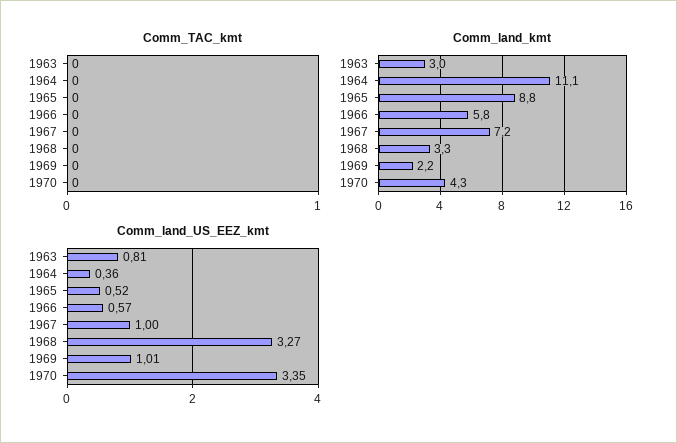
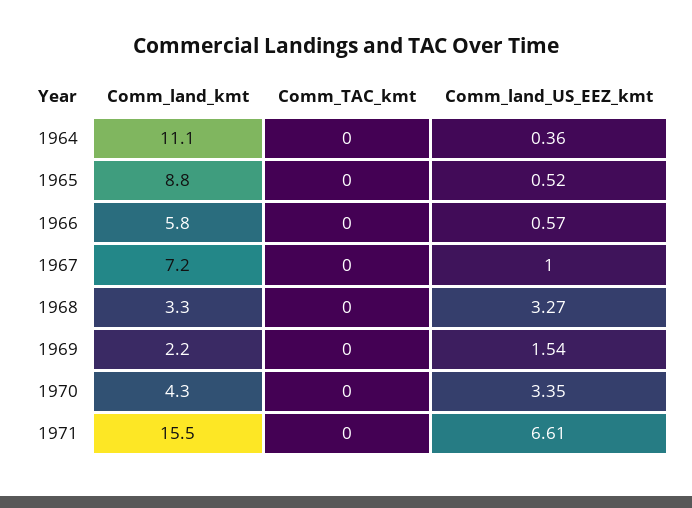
Comm_TAC_kmt, 1963: 0 -> none
Comm_land_kmt, 1963: 3 -> none
Comm_land_US_EEZ_kmt, 1963: 0.81 -> none
Comm_land_US_EEZ_kmt, 1969: 1.01 -> 1.54
Comm_land_kmt, 1971: none -> 15.5
Comm_TAC_kmt, 1971: none -> 0
Comm_land_US_EEZ_kmt, 1971: none -> 6.61

